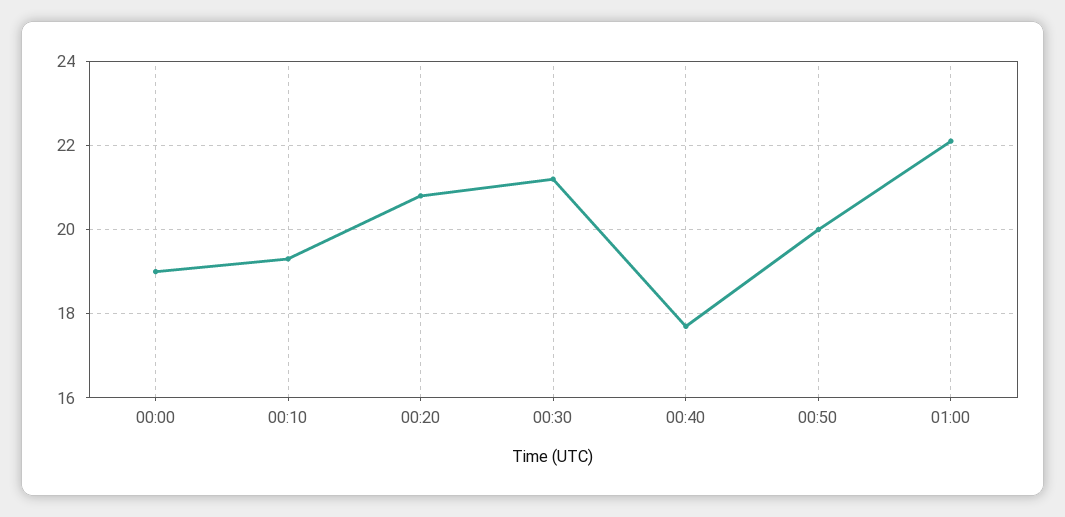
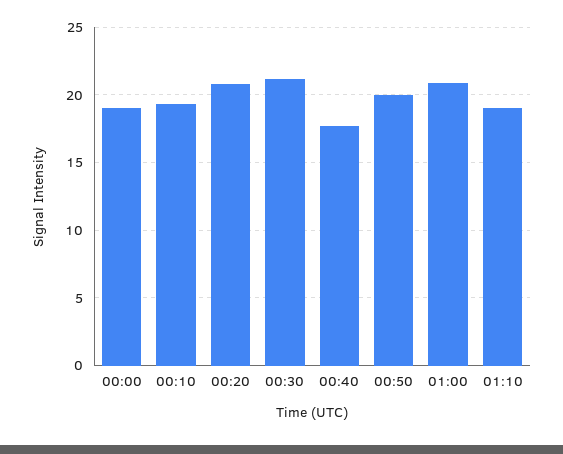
01:00: 22 -> 21
01:10: none -> 19

